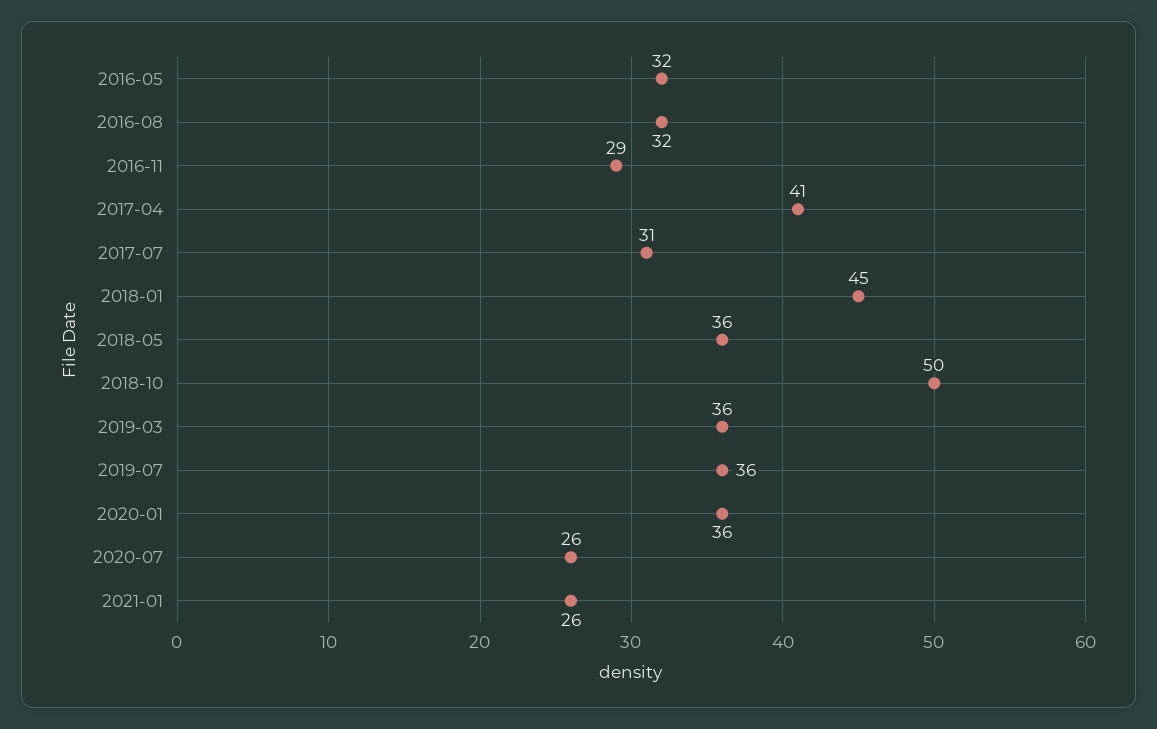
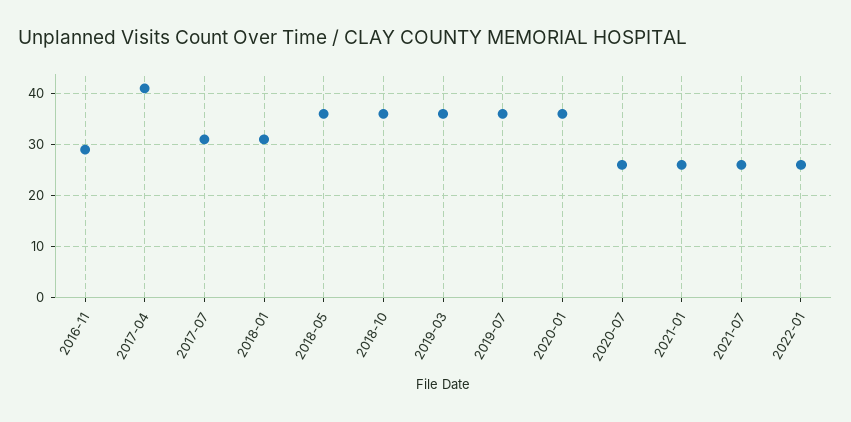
2016-05: 32 -> none
2016-08: 32 -> none
2018-01: 45 -> 30
2018-10: 50 -> 35
2021-07: none -> 25
2022-01: none -> 25

